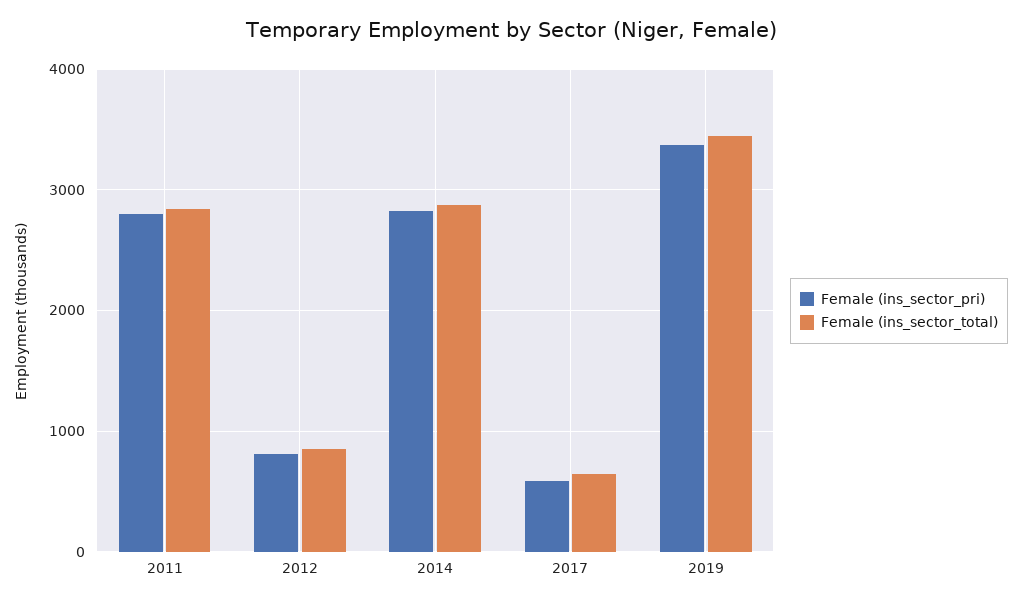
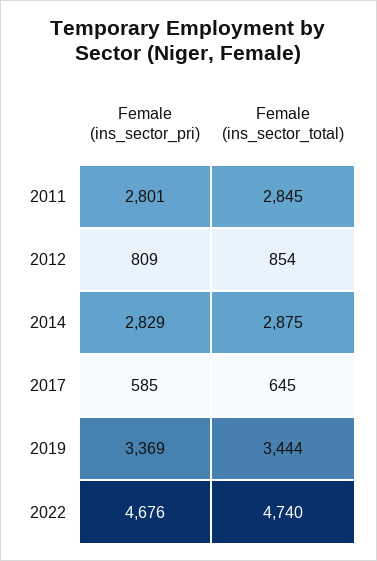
Female (ins_sector_pri), 2022: none -> 4676
Female (ins_sector_total), 2022: none -> 4740

